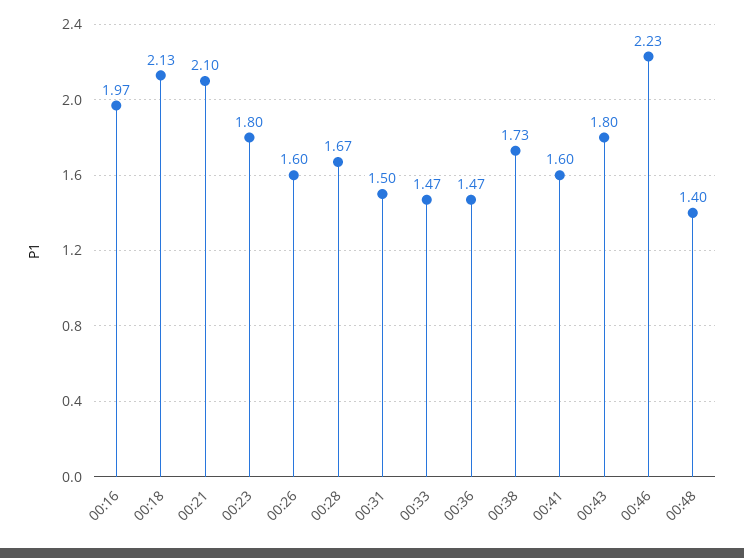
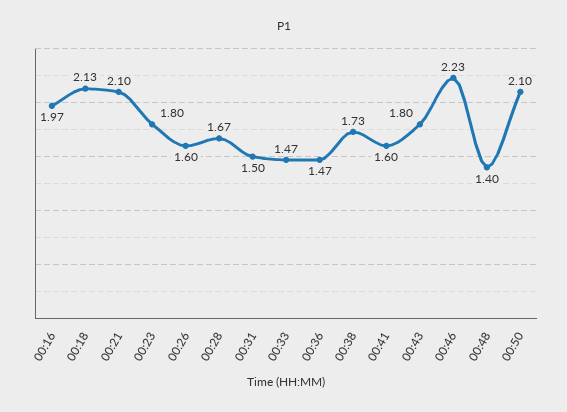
00:50: none -> 2.1

